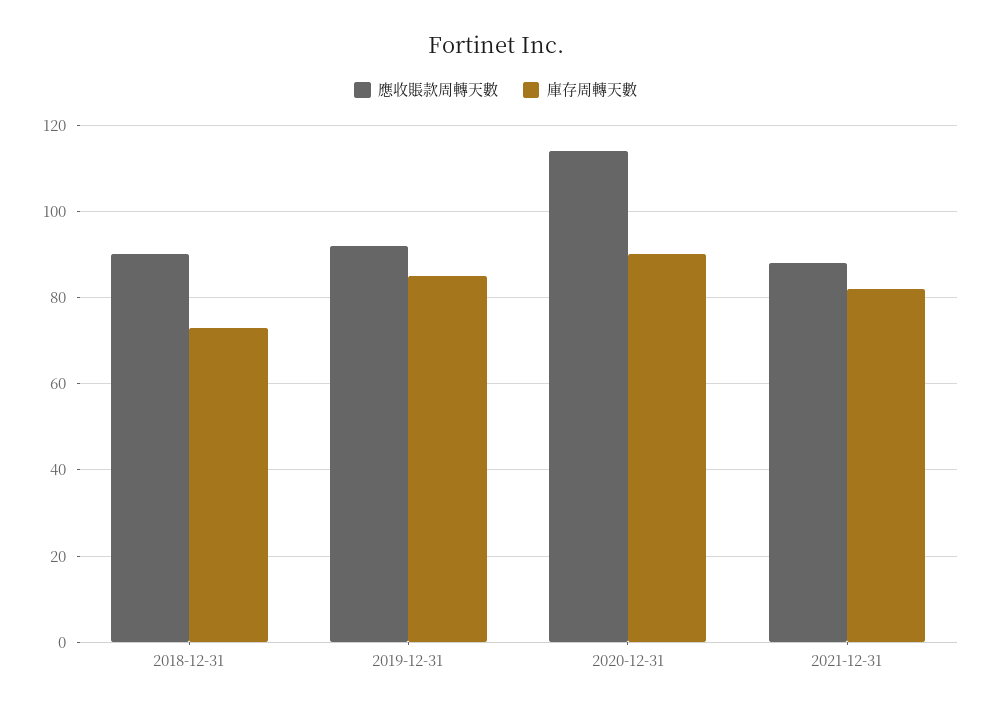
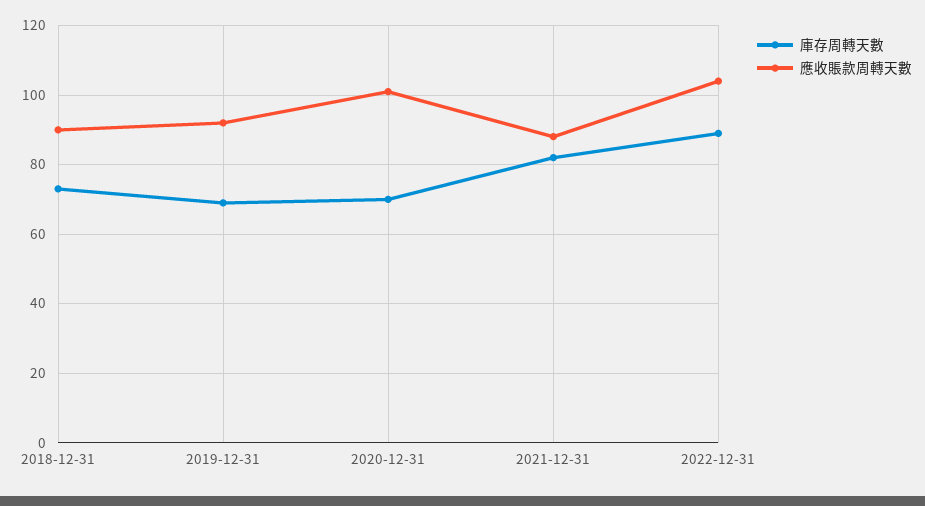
庫存周轉天數, 2019-12-31: 85 -> 70
應收賬款周轉天數, 2020-12-31: 115 -> 100
庫存周轉天數, 2020-12-31: 90 -> 70
庫存周轉天數, 2022-12-31: none -> 90
應收賬款周轉天數, 2022-12-31: none -> 105

